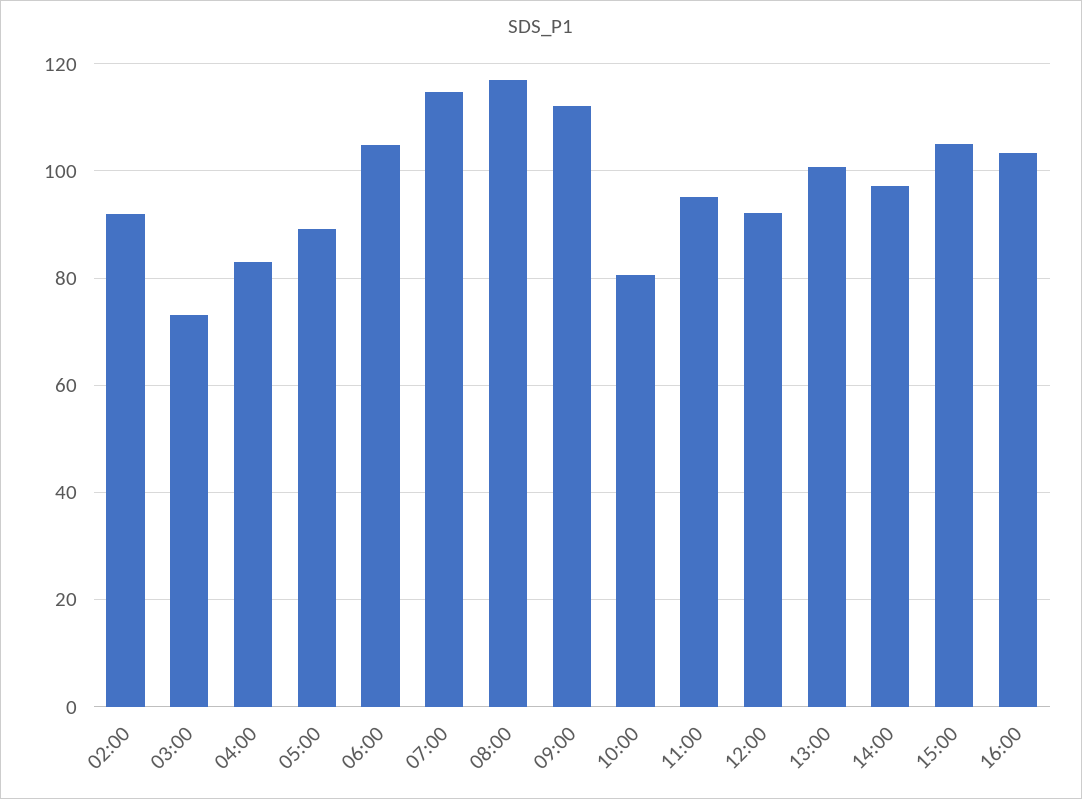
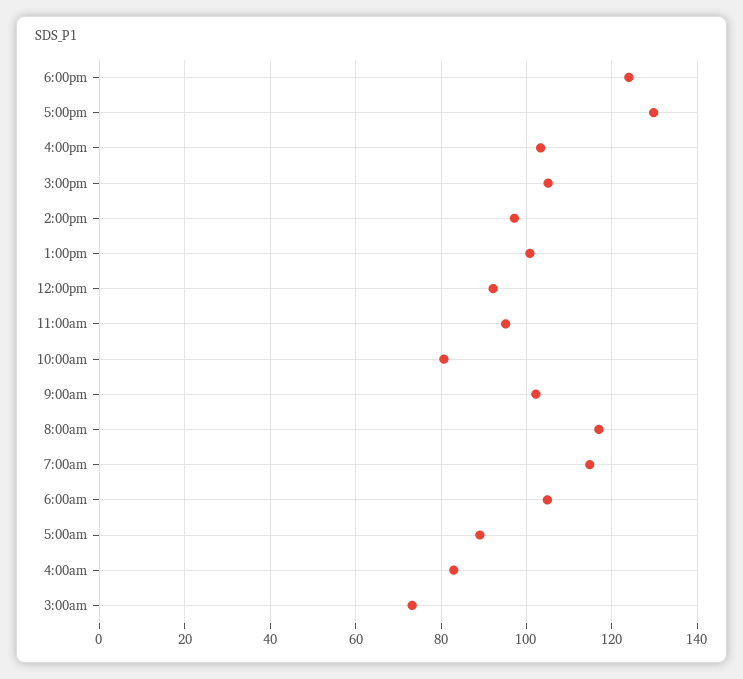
02:00: 92 -> none
09:00: 112 -> 102
6:00pm: none -> 124
5:00pm: none -> 130

